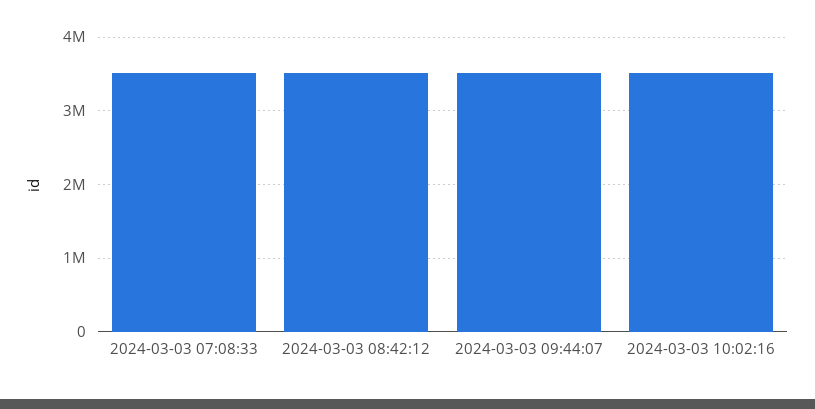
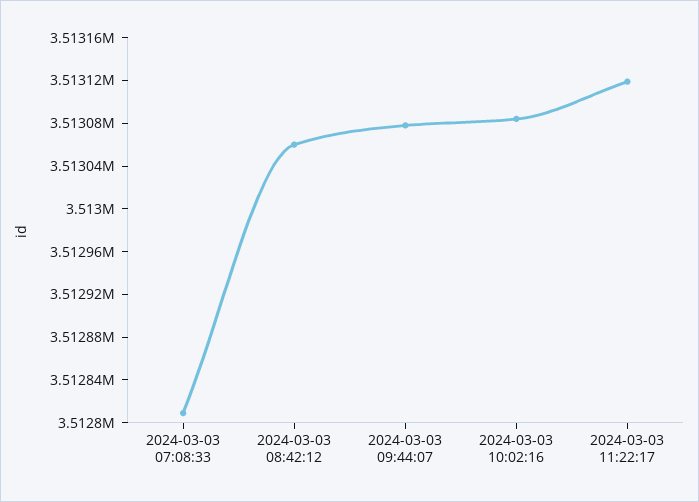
2024-03-03 11:22:17: none -> 3513120

